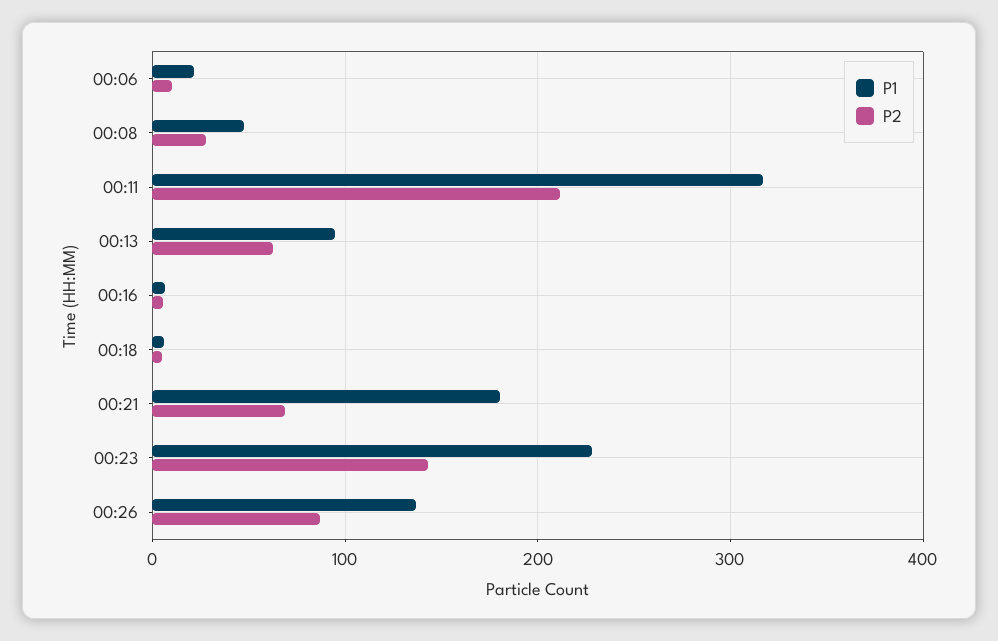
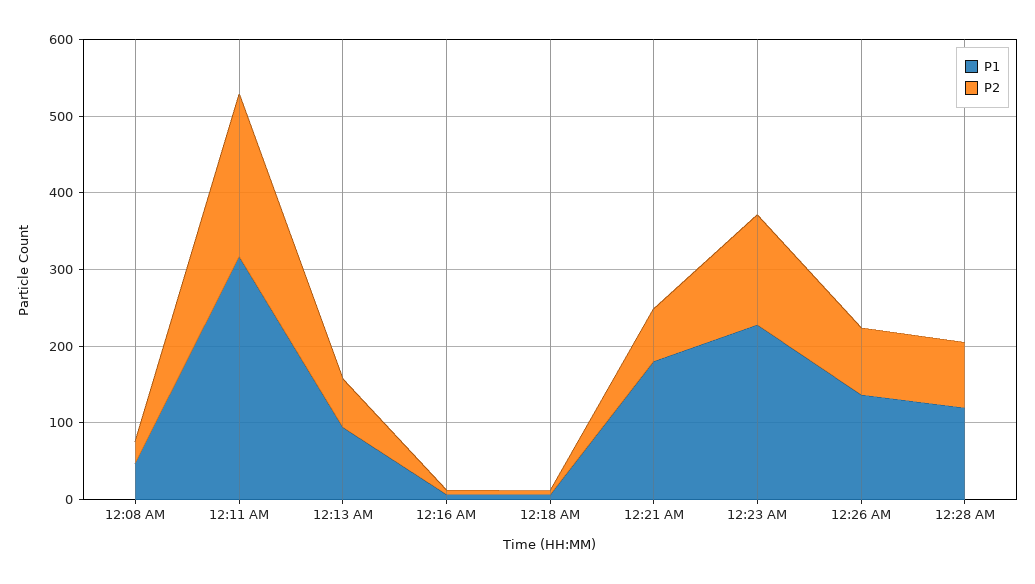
P1, 00:06: 20 -> none
P2, 00:06: 10 -> none
P1, 12:28 AM: none -> 120
P2, 12:28 AM: none -> 80

